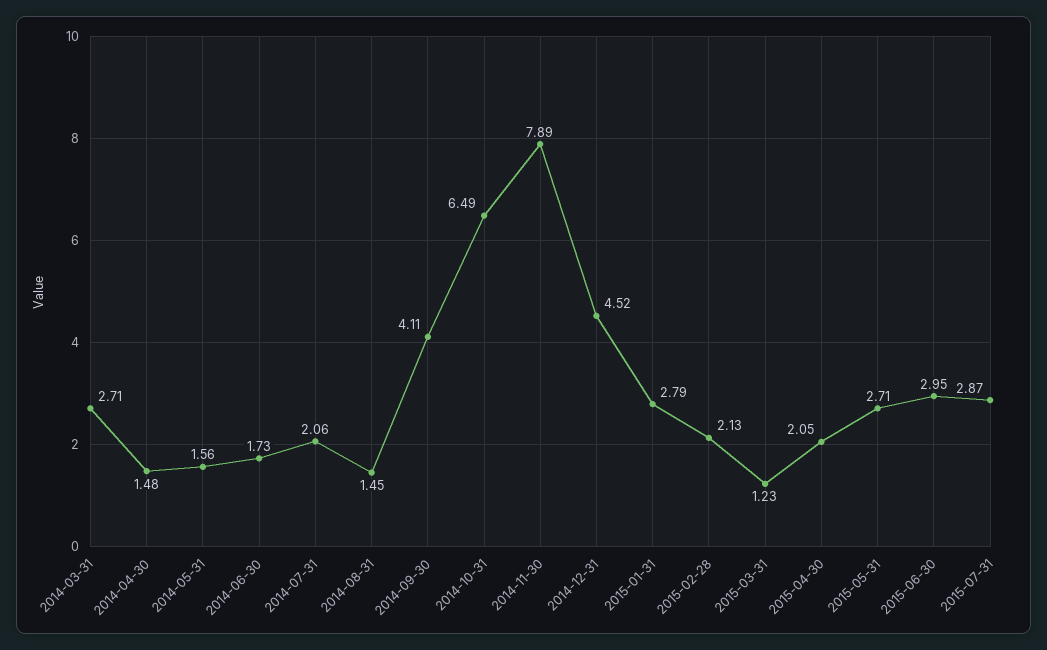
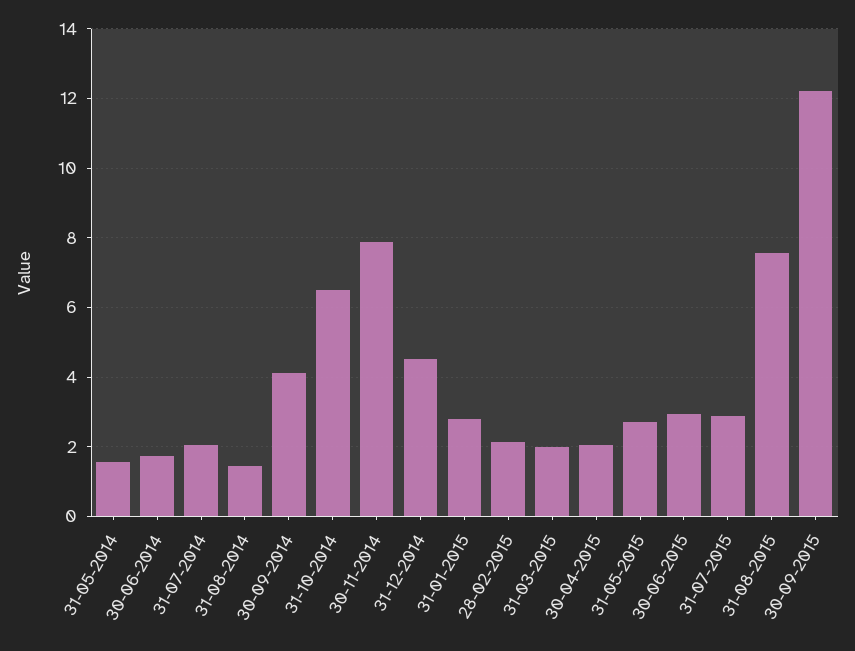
2014-03-31: 2.71 -> none
2014-04-30: 1.48 -> none
2015-03-31: 1.23 -> 2
31-08-2015: none -> 7.6
30-09-2015: none -> 12.2

